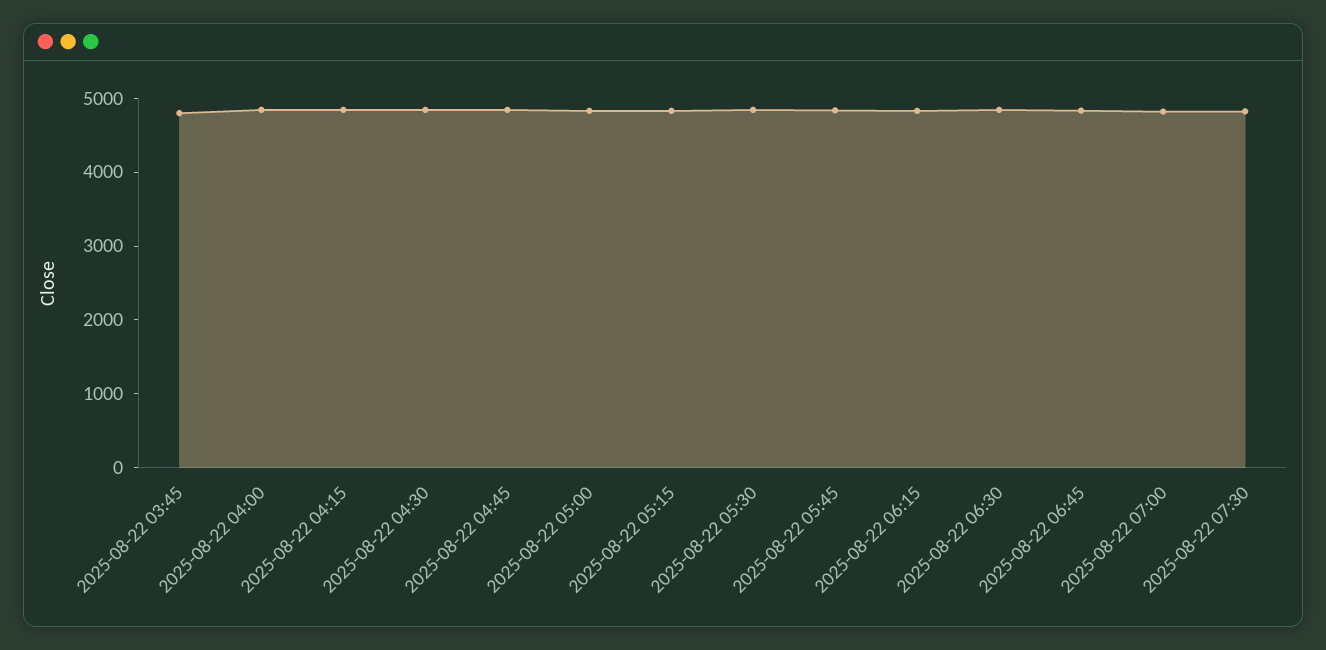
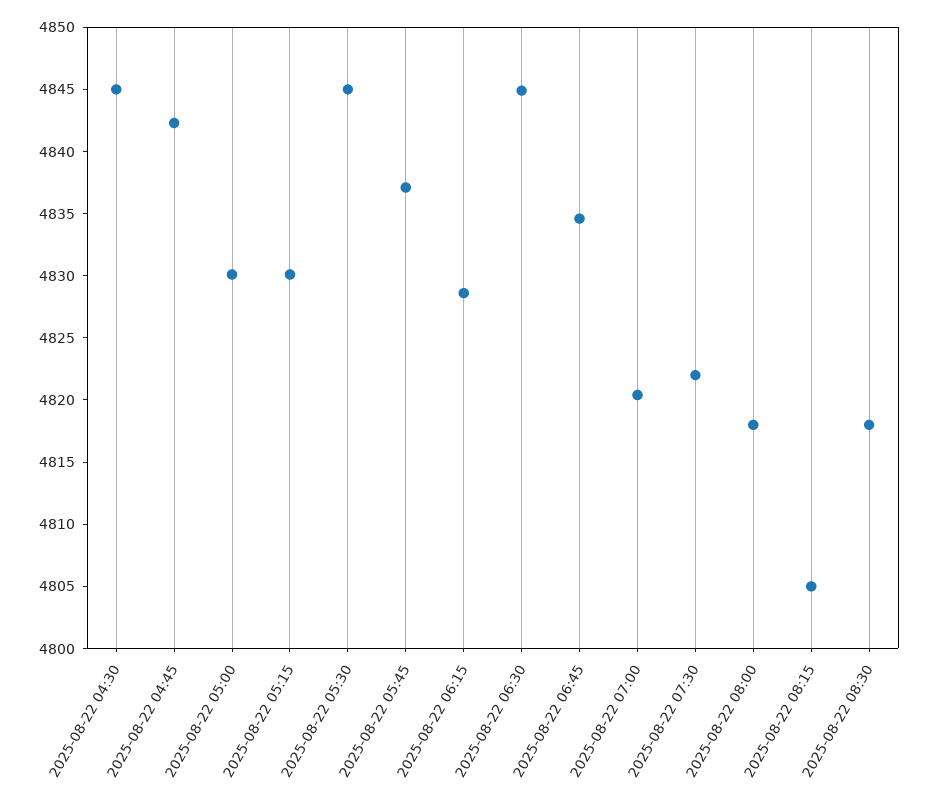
2025-08-22 03:45: 4800 -> none
2025-08-22 04:00: 4800 -> none
2025-08-22 04:15: 4800 -> none
2025-08-22 08:00: none -> 4818
2025-08-22 08:15: none -> 4805
2025-08-22 08:30: none -> 4818

